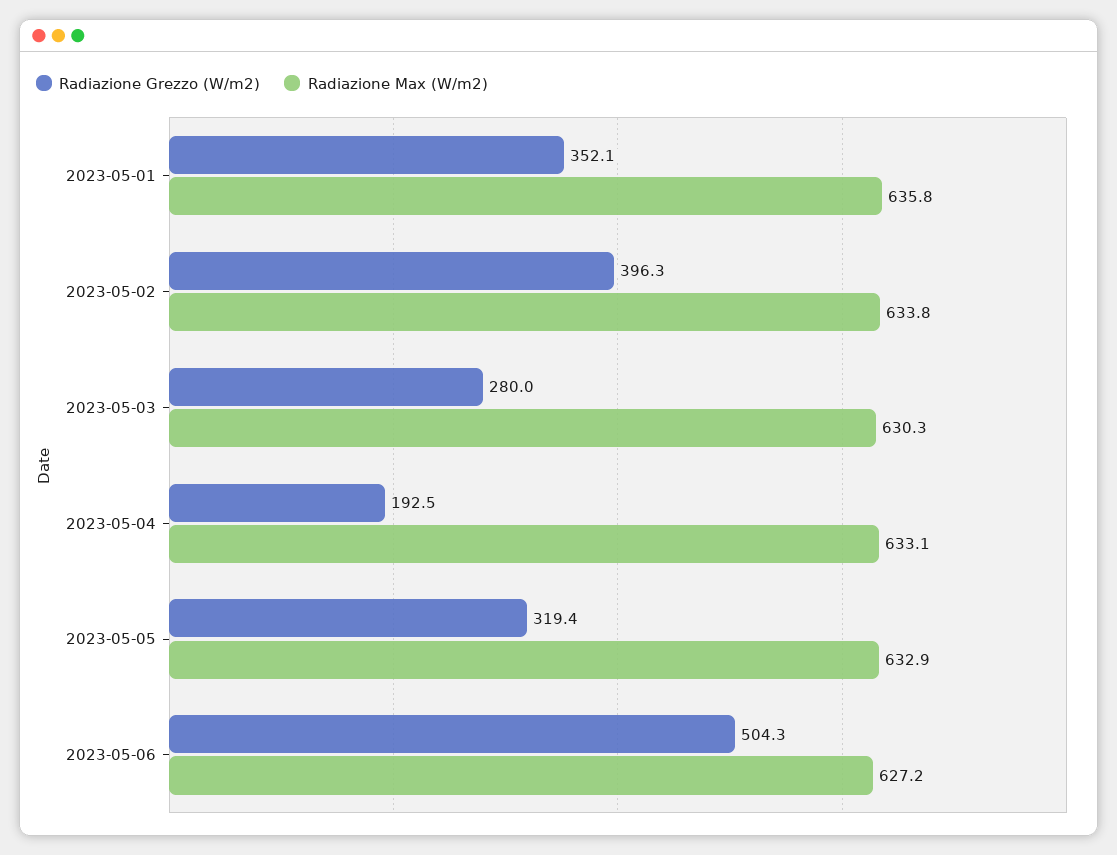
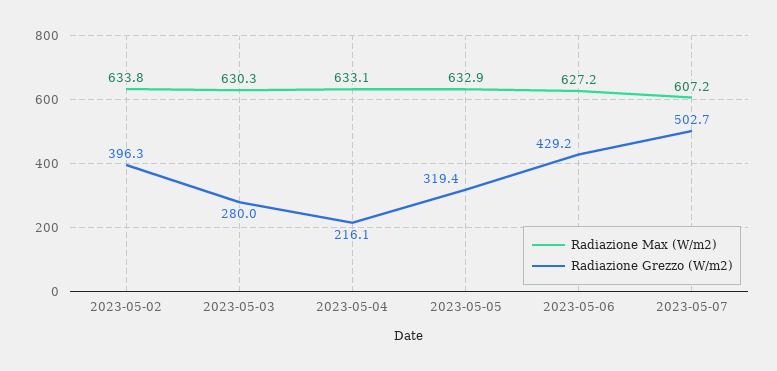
Radiazione Grezzo (W/m2), 2023-05-01: 352.1 -> none
Radiazione Max (W/m2), 2023-05-01: 635.8 -> none
Radiazione Grezzo (W/m2), 2023-05-04: 192.5 -> 216.1
Radiazione Grezzo (W/m2), 2023-05-06: 504.3 -> 429.2
Radiazione Max (W/m2), 2023-05-07: none -> 607.2
Radiazione Grezzo (W/m2), 2023-05-07: none -> 502.7

